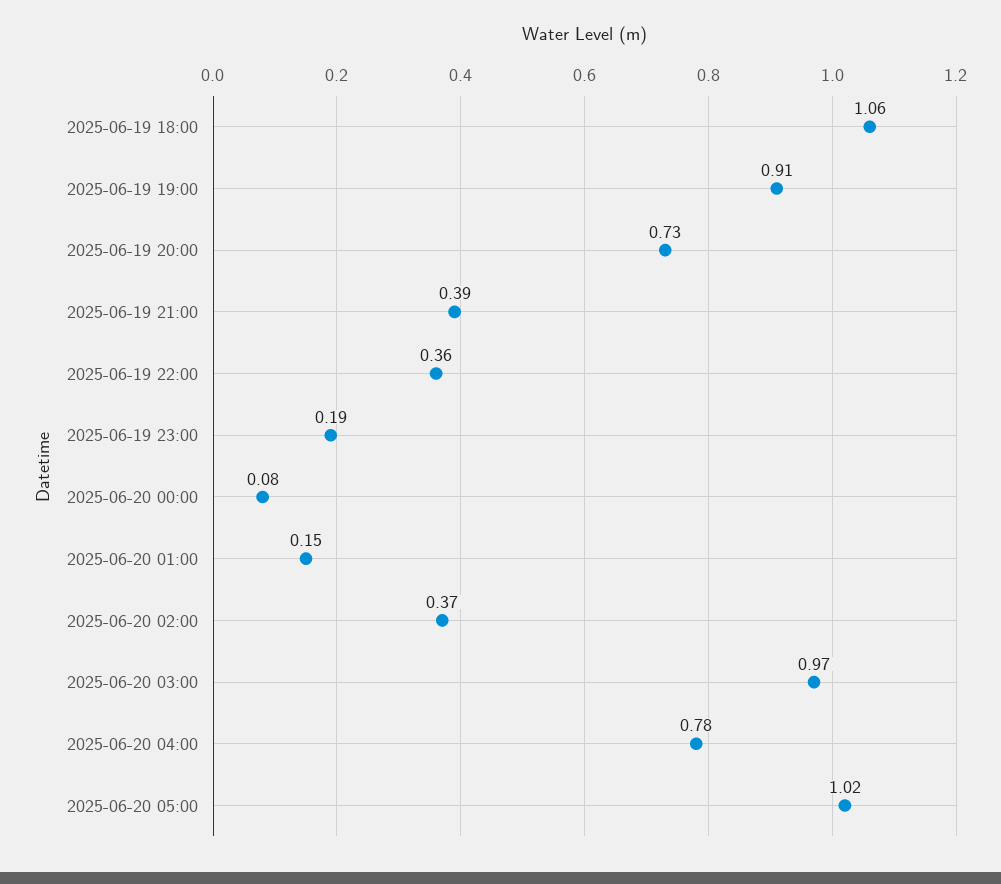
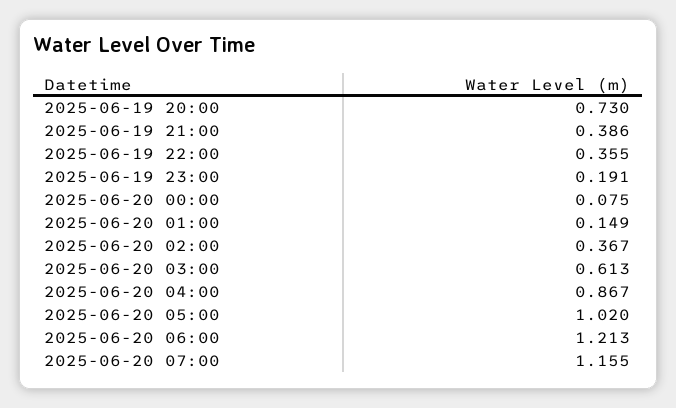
2025-06-19 18:00: 1.06 -> none
2025-06-19 19:00: 0.91 -> none
2025-06-20 03:00: 0.97 -> 0.613
2025-06-20 04:00: 0.78 -> 0.867
2025-06-20 06:00: none -> 1.213
2025-06-20 07:00: none -> 1.155

